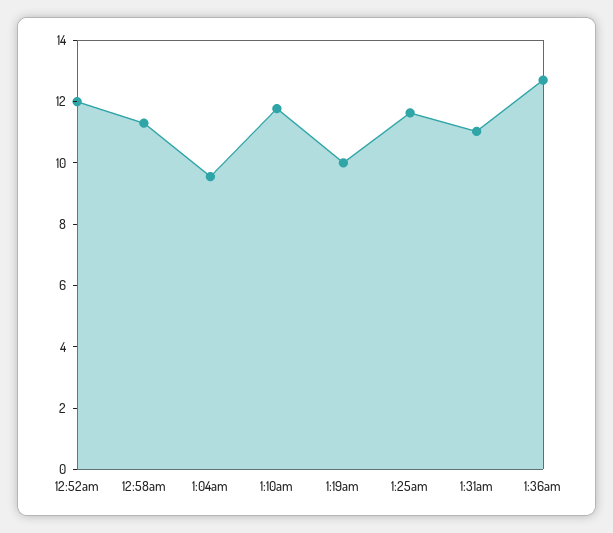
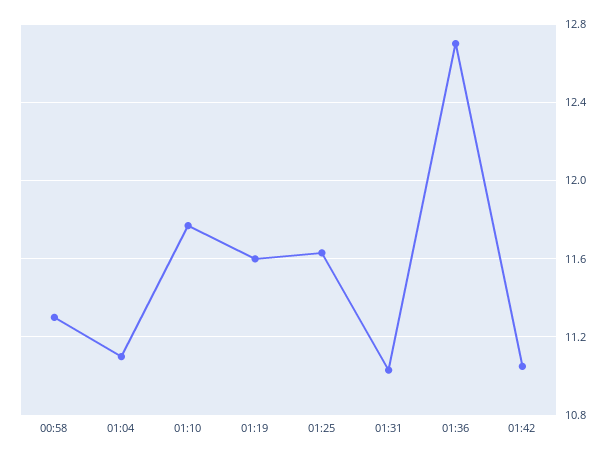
12:52am: 12 -> none
1:04am: 9.5 -> 11.1
1:19am: 10 -> 11.6
01:42: none -> 11.05

